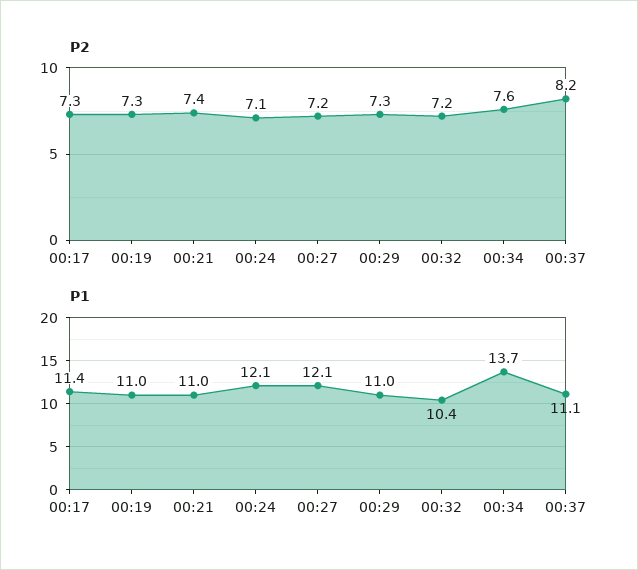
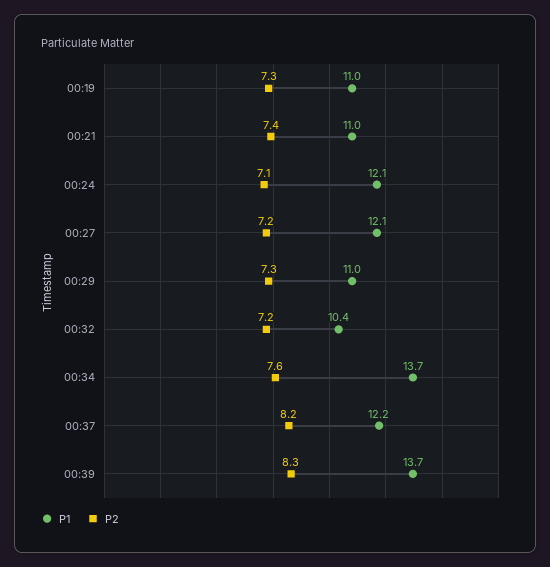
P2, 00:17: 7.3 -> none
P1, 00:17: 11.4 -> none
P1, 00:37: 11.1 -> 12.2
P1, 00:39: none -> 13.7
P2, 00:39: none -> 8.3

